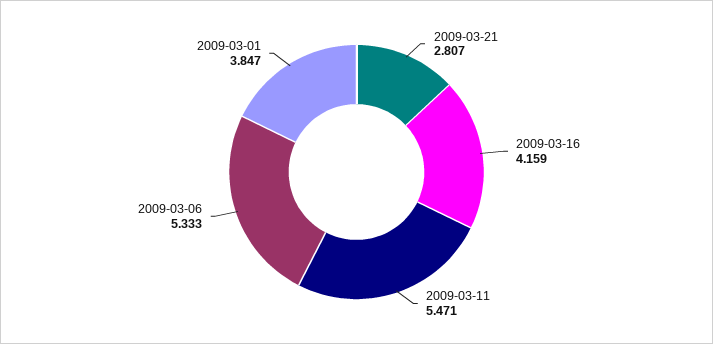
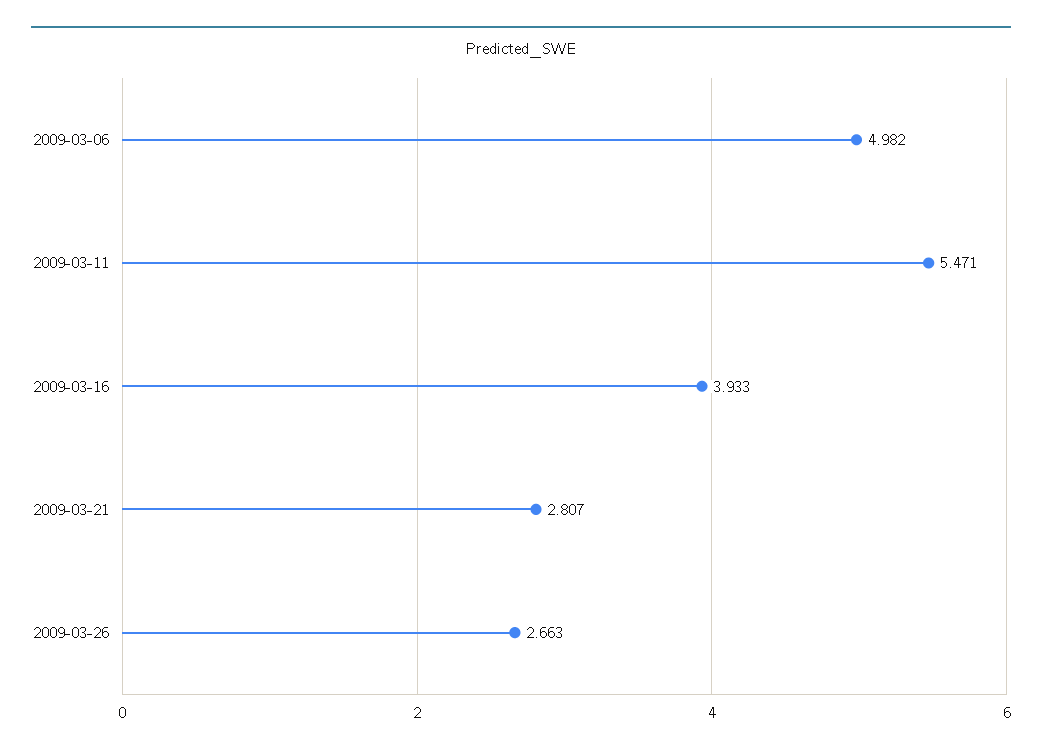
2009-03-16: 4.159 -> 3.933
2009-03-06: 5.333 -> 4.982
2009-03-01: 3.847 -> none
2009-03-26: none -> 2.663

